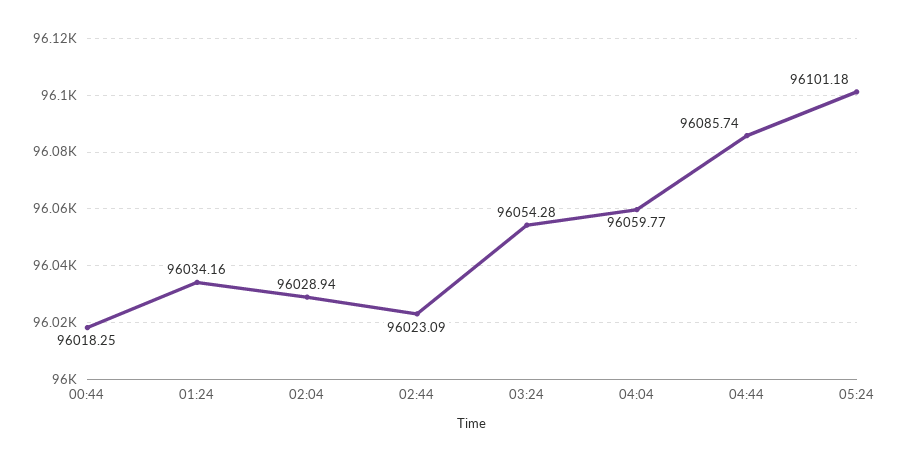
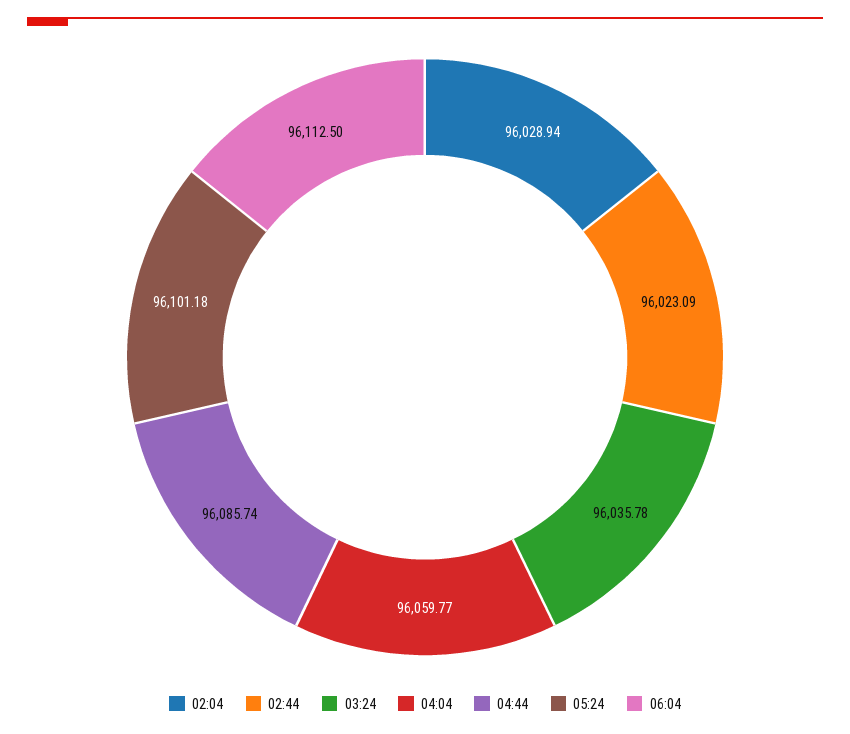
00:44: 96018.25 -> none
01:24: 96034.16 -> none
03:24: 96054.28 -> 96035.78
06:04: none -> 96112.5

